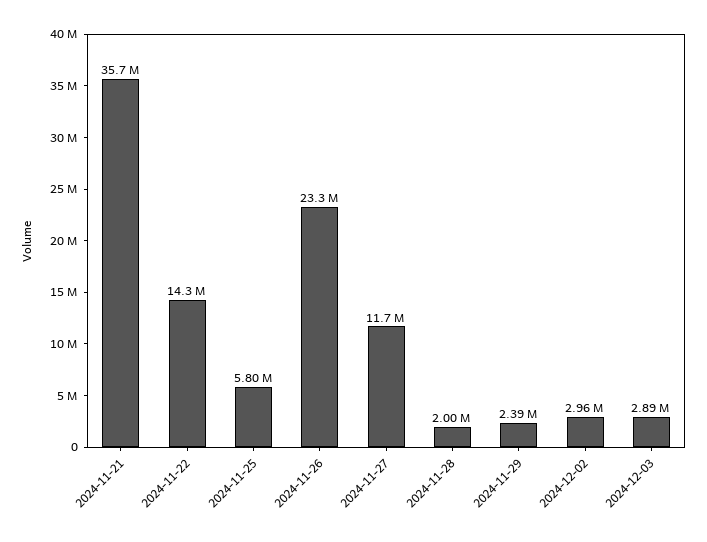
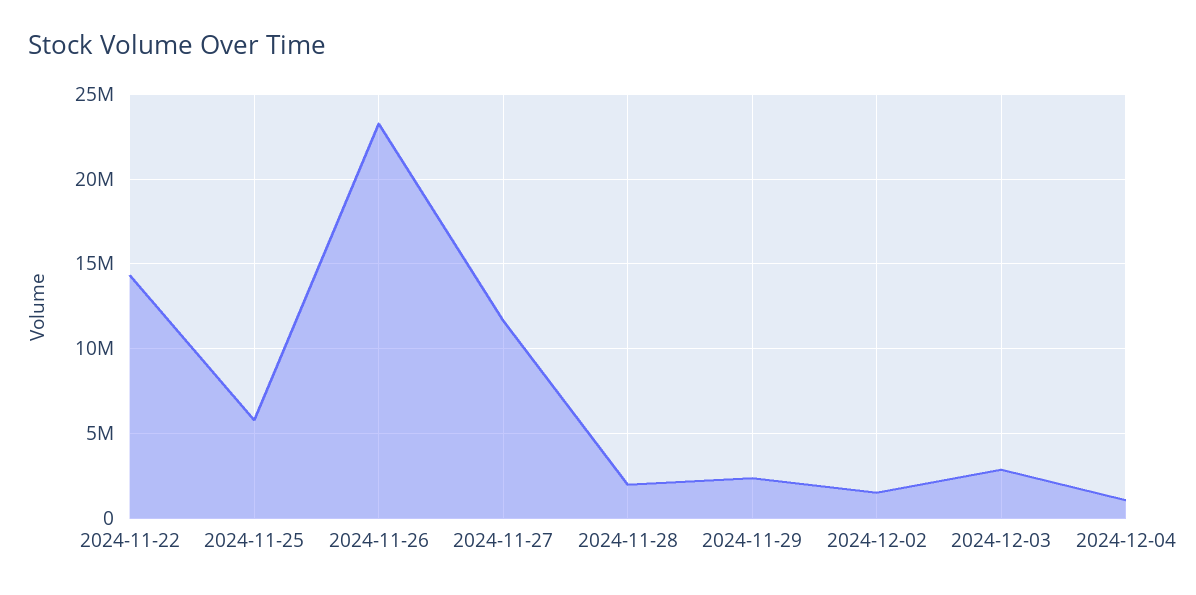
2024-11-21: 35700000 -> none
2024-12-02: 2960000 -> 1500000
2024-12-04: none -> 1000000

